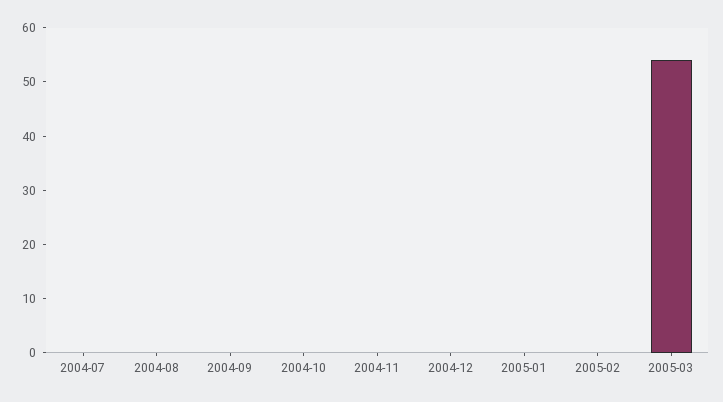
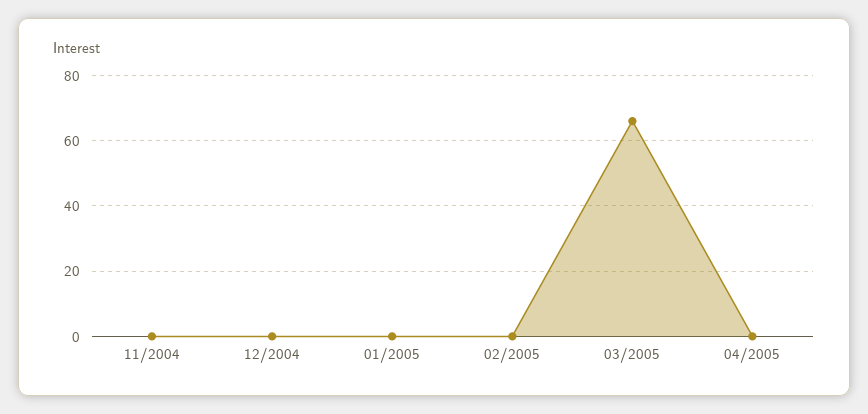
2004-07: 0 -> none
2004-08: 0 -> none
2004-09: 0 -> none
2004-10: 0 -> none
2005-03: 55 -> 65
04/2005: none -> 0

